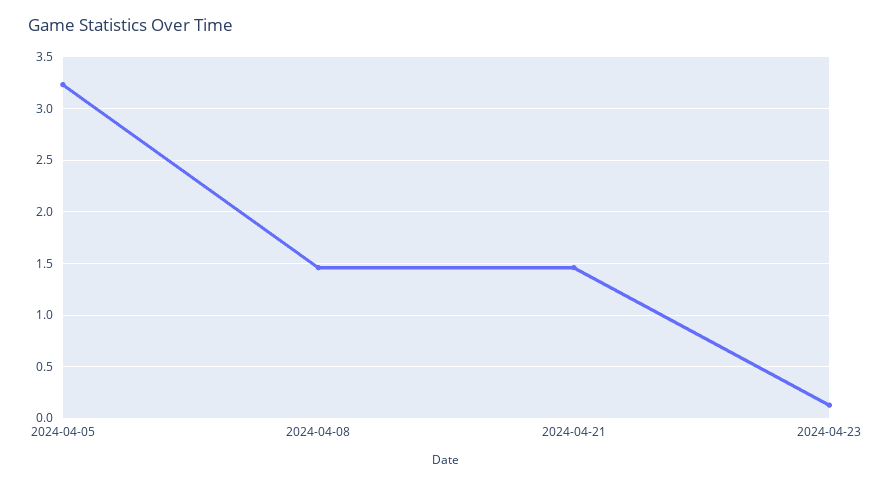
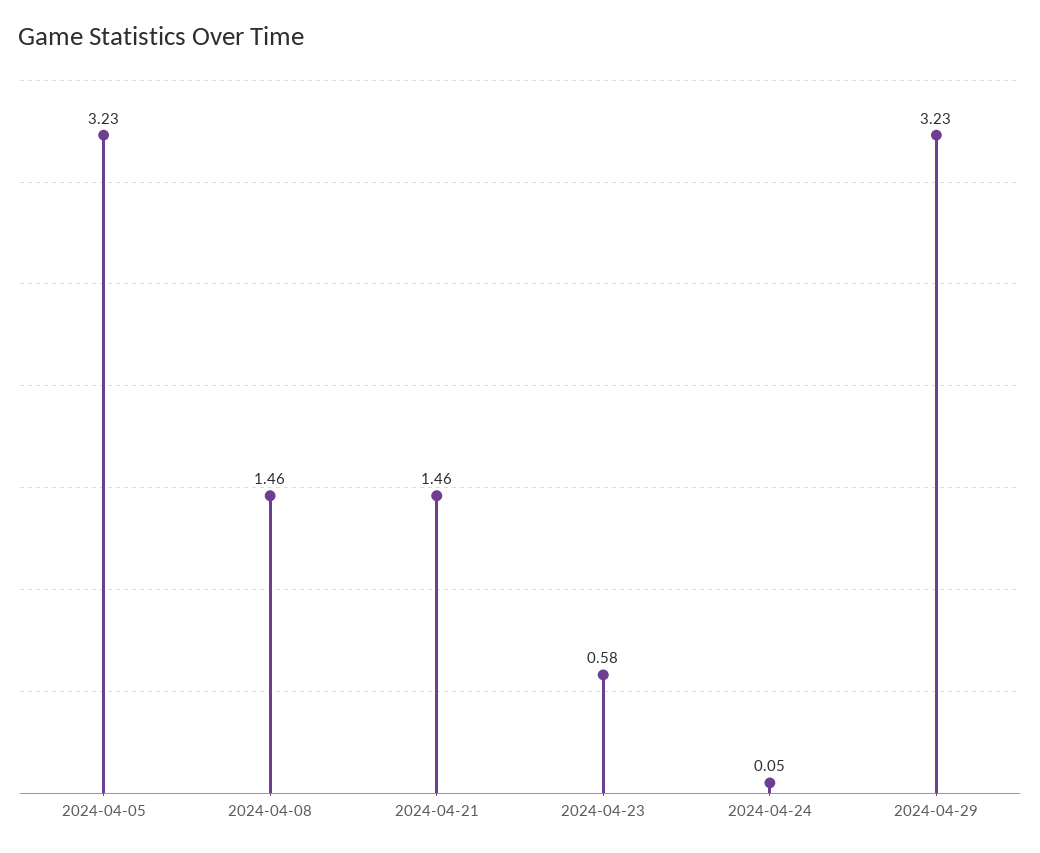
2024-04-23: 0.1 -> 0.58
2024-04-24: none -> 0.05
2024-04-29: none -> 3.23

